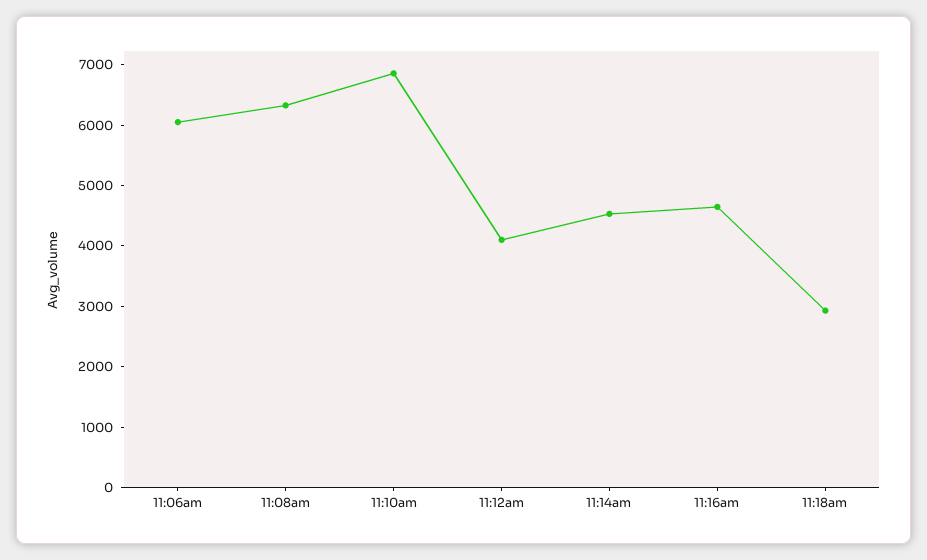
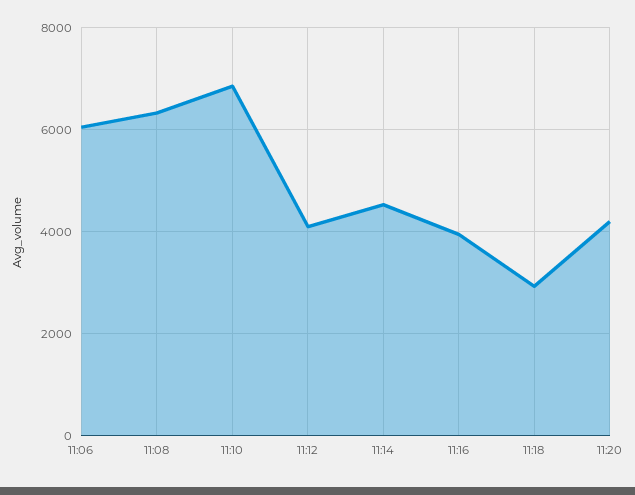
11:16am: 4600 -> 4000
11:20: none -> 4200

